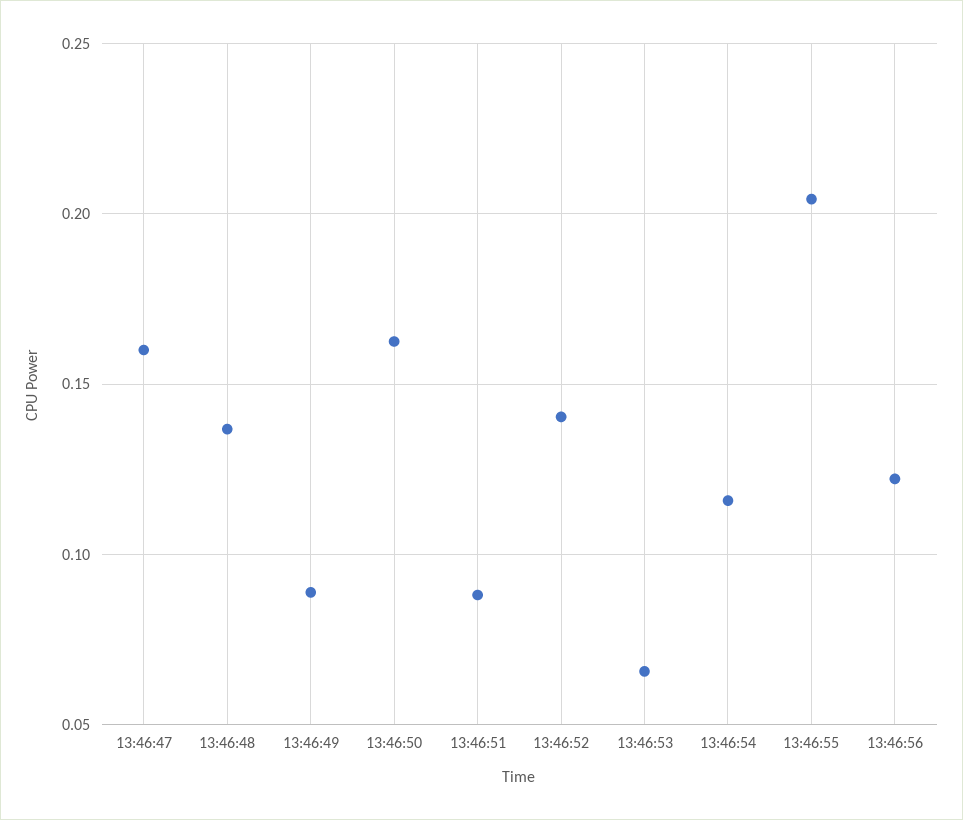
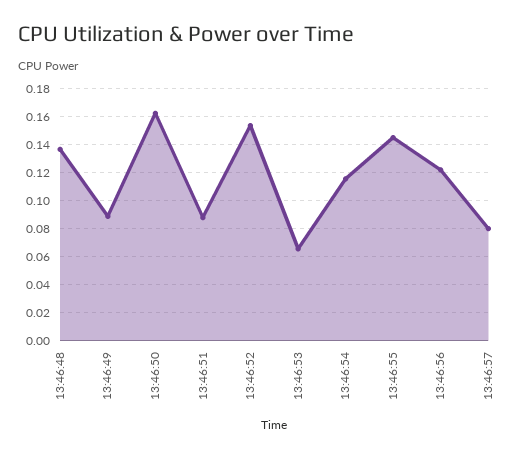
13:46:47: 0.16 -> none
13:46:52: 0.14 -> 0.155
13:46:55: 0.205 -> 0.145
13:46:57: none -> 0.08

